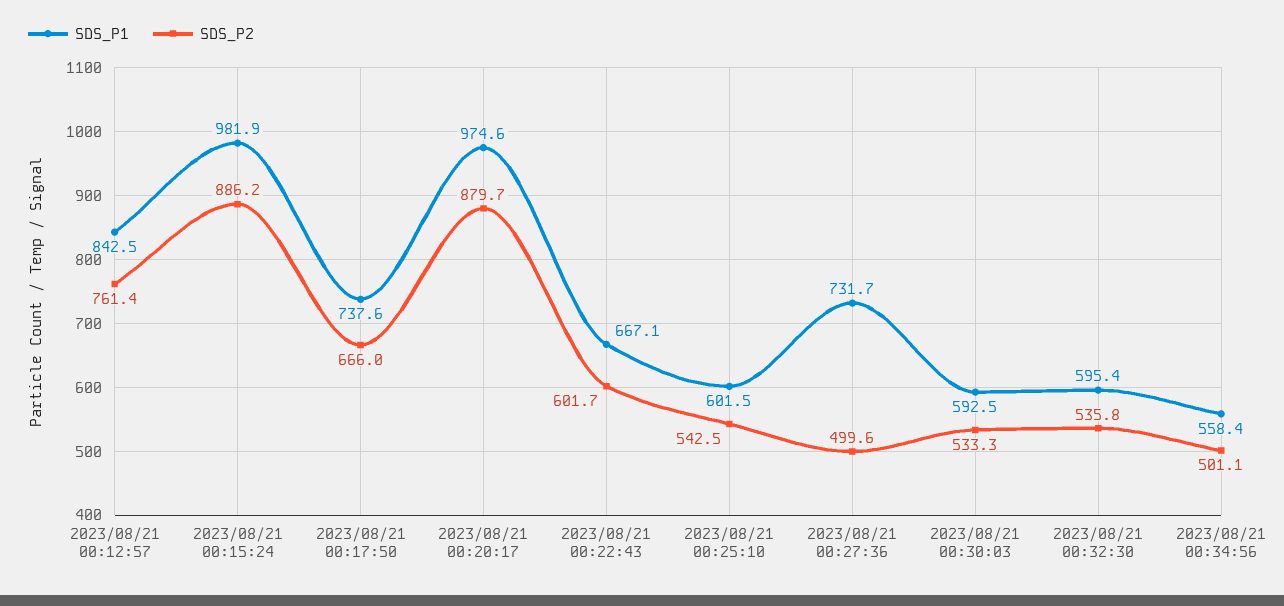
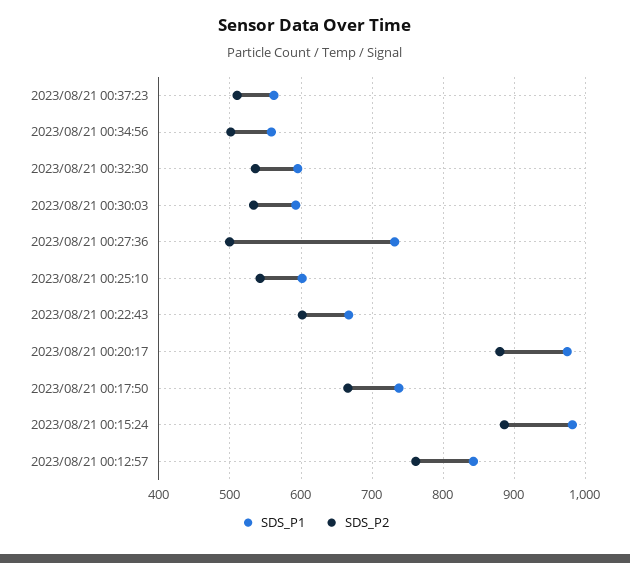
SDS_P1, 2023/08/21 00:37:23: none -> 560
SDS_P2, 2023/08/21 00:37:23: none -> 510

